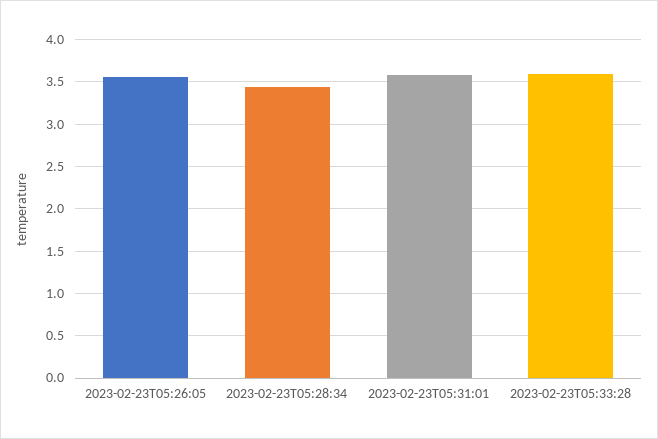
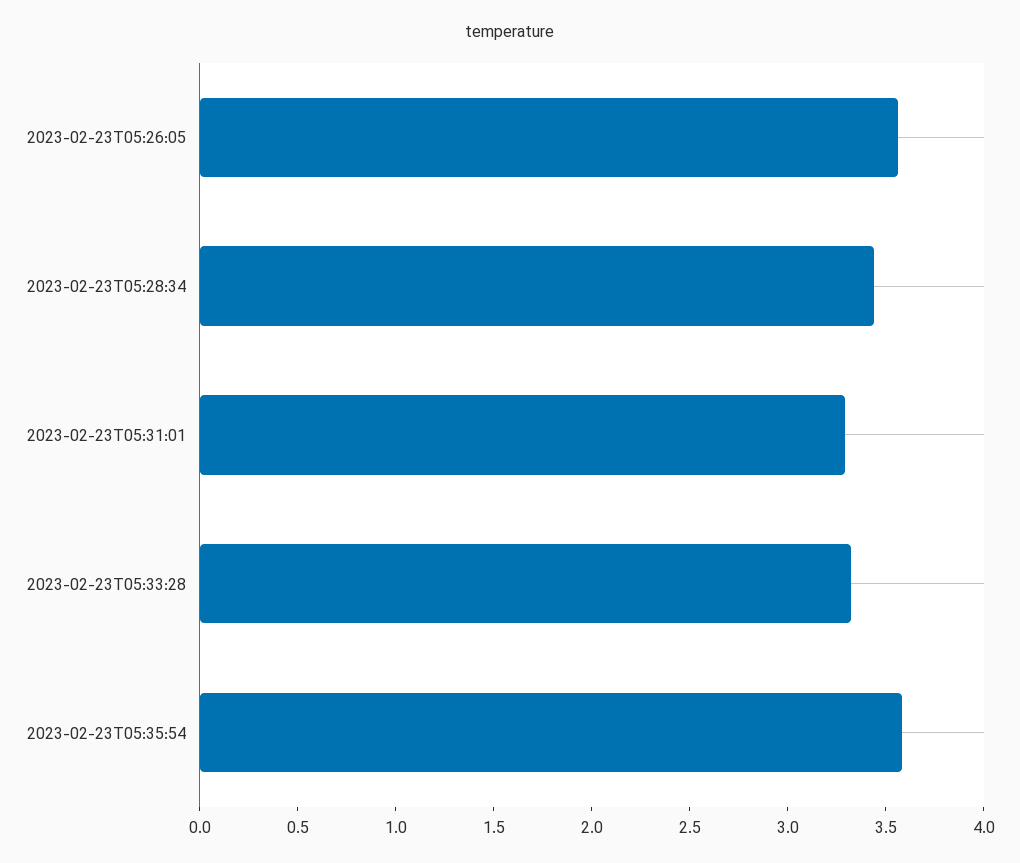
2023-02-23T05:31:01: 3.6 -> 3.3
2023-02-23T05:33:28: 3.6 -> 3.3
2023-02-23T05:35:54: none -> 3.6

